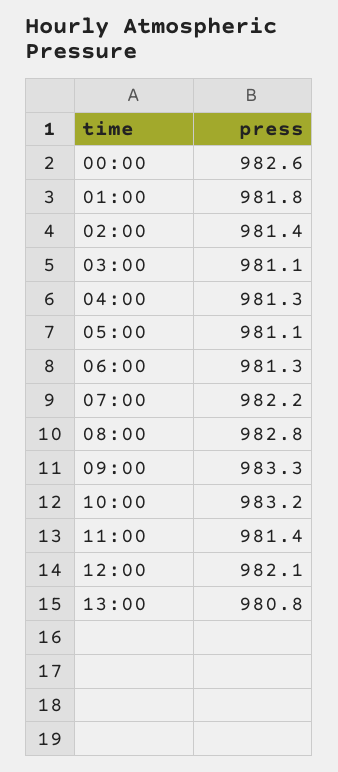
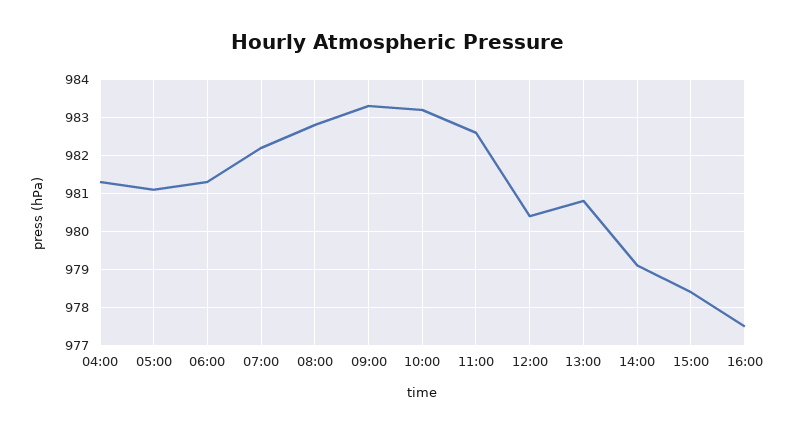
00:00: 982.6 -> none
01:00: 981.8 -> none
02:00: 981.4 -> none
03:00: 981.1 -> none
11:00: 981.4 -> 982.5
12:00: 982.1 -> 980.5
14:00: none -> 979
15:00: none -> 978.5
16:00: none -> 977.5

